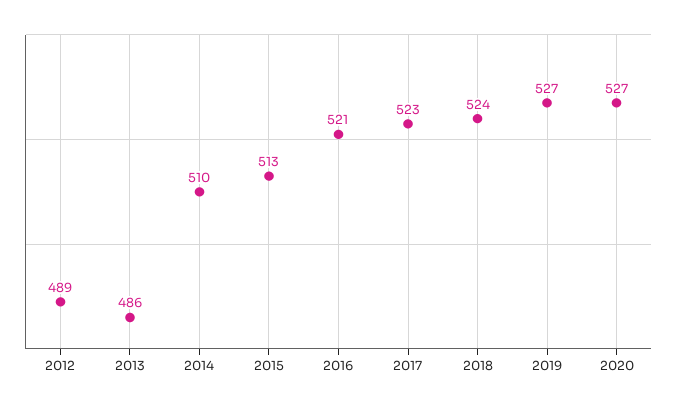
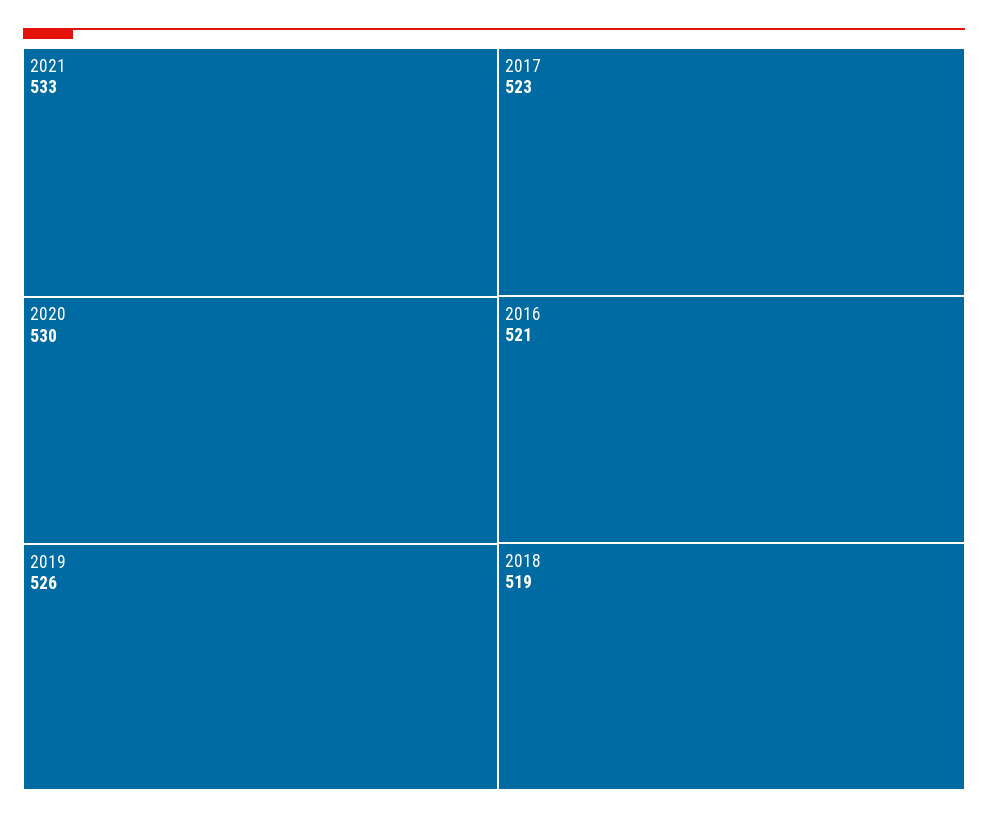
2012: 489 -> none
2013: 486 -> none
2014: 510 -> none
2015: 513 -> none
2018: 524 -> 519
2019: 527 -> 526
2020: 527 -> 530
2021: none -> 533

